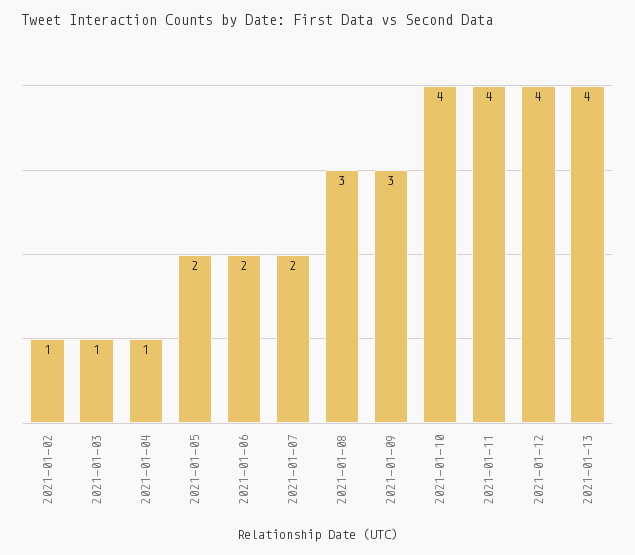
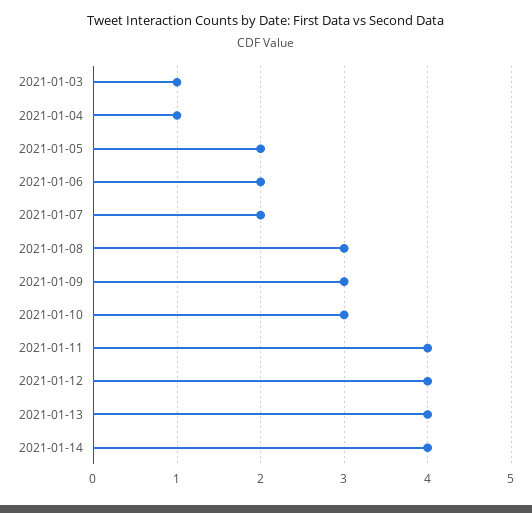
2021-01-02: 1 -> none
2021-01-10: 4 -> 3
2021-01-14: none -> 4

